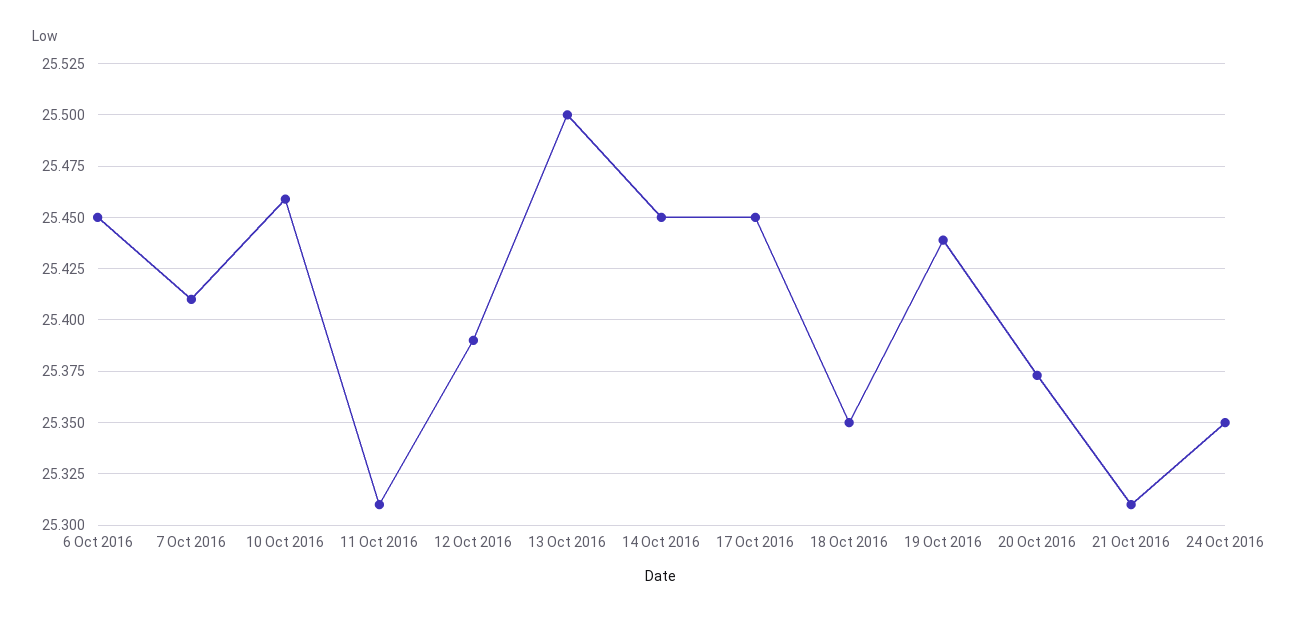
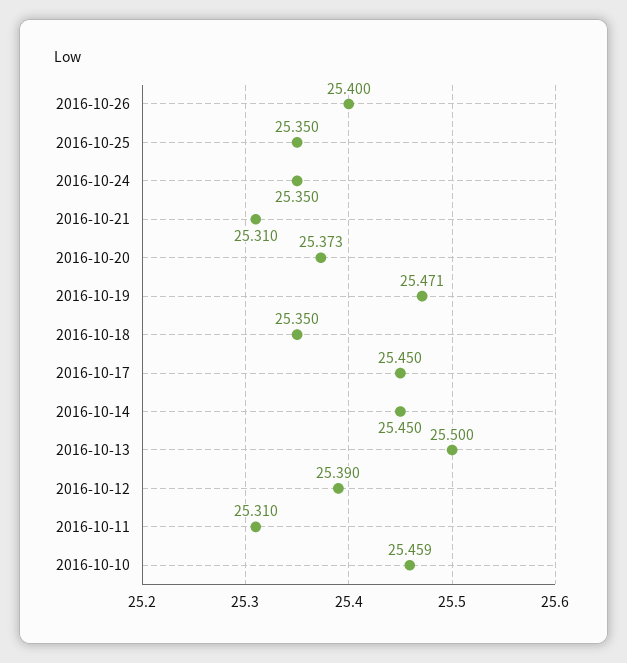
6 Oct 2016: 25.45 -> none
7 Oct 2016: 25.41 -> none
19 Oct 2016: 25.44 -> 25.471
2016-10-26: none -> 25.4
2016-10-25: none -> 25.35

